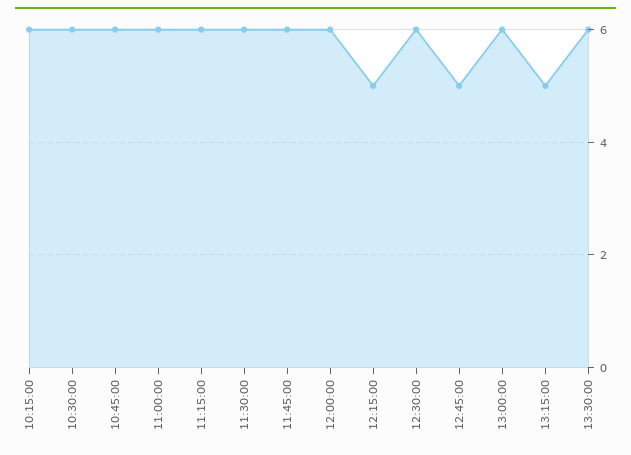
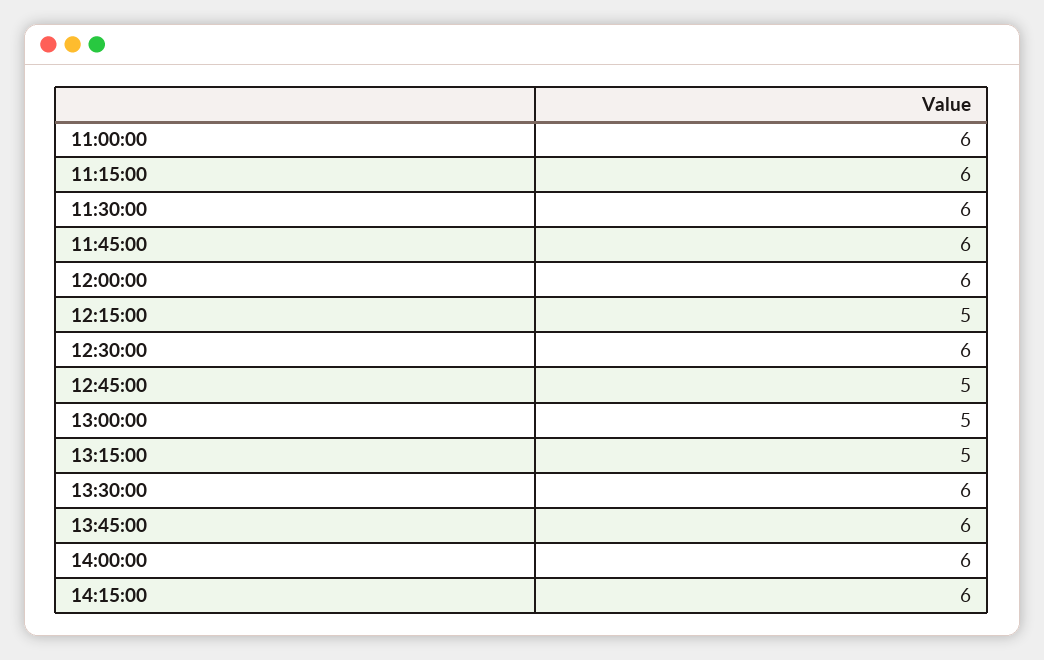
10:15:00: 6 -> none
10:30:00: 6 -> none
10:45:00: 6 -> none
13:00:00: 6 -> 5
13:45:00: none -> 6
14:00:00: none -> 6
14:15:00: none -> 6

